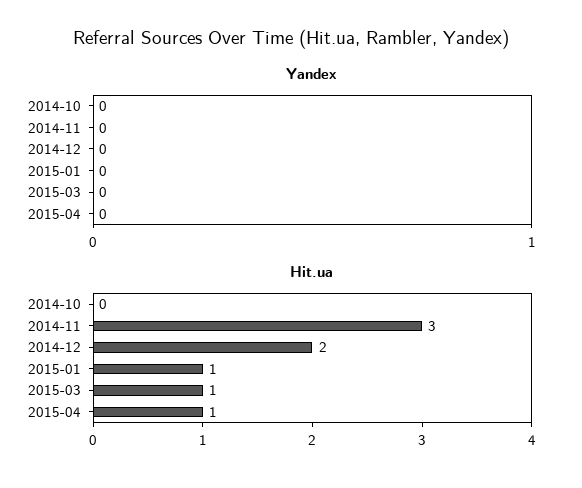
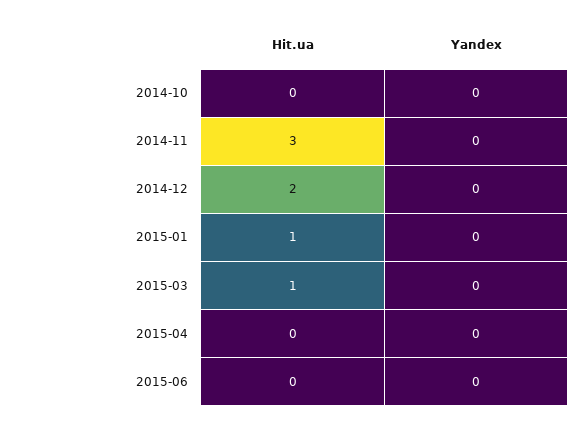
Hit.ua, 2015-04: 1 -> 0
Hit.ua, 2015-06: none -> 0
Yandex, 2015-06: none -> 0

